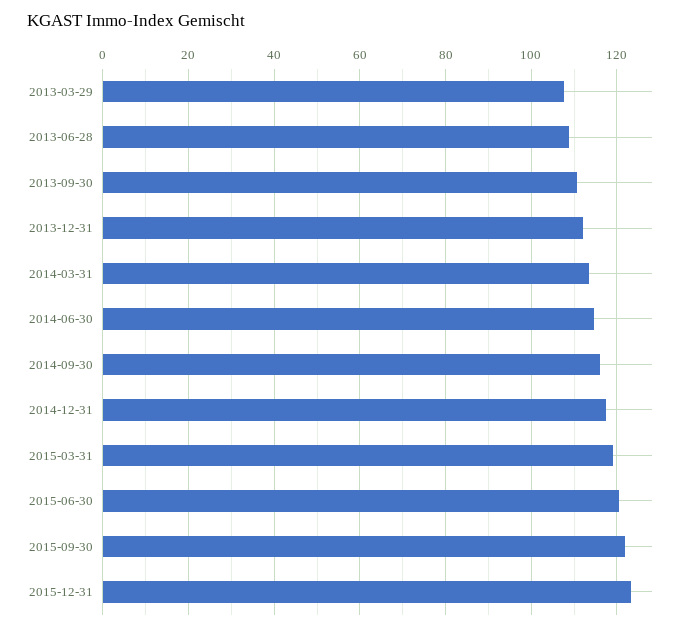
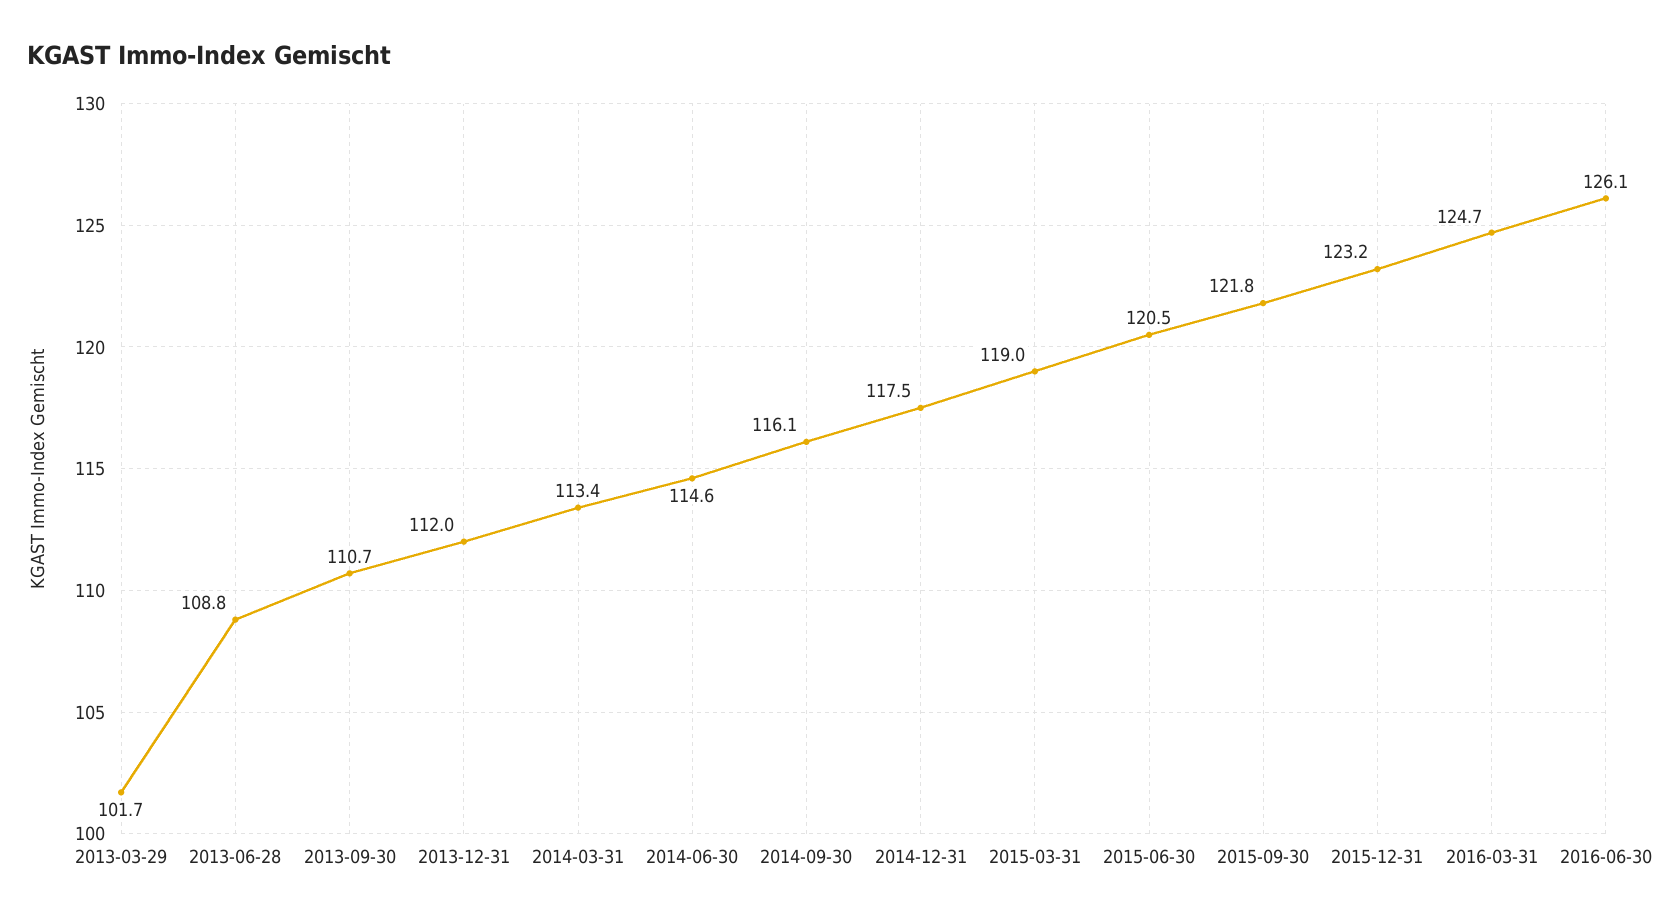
2013-03-29: 108 -> 101.7
2016-03-31: none -> 124.7
2016-06-30: none -> 126.1

